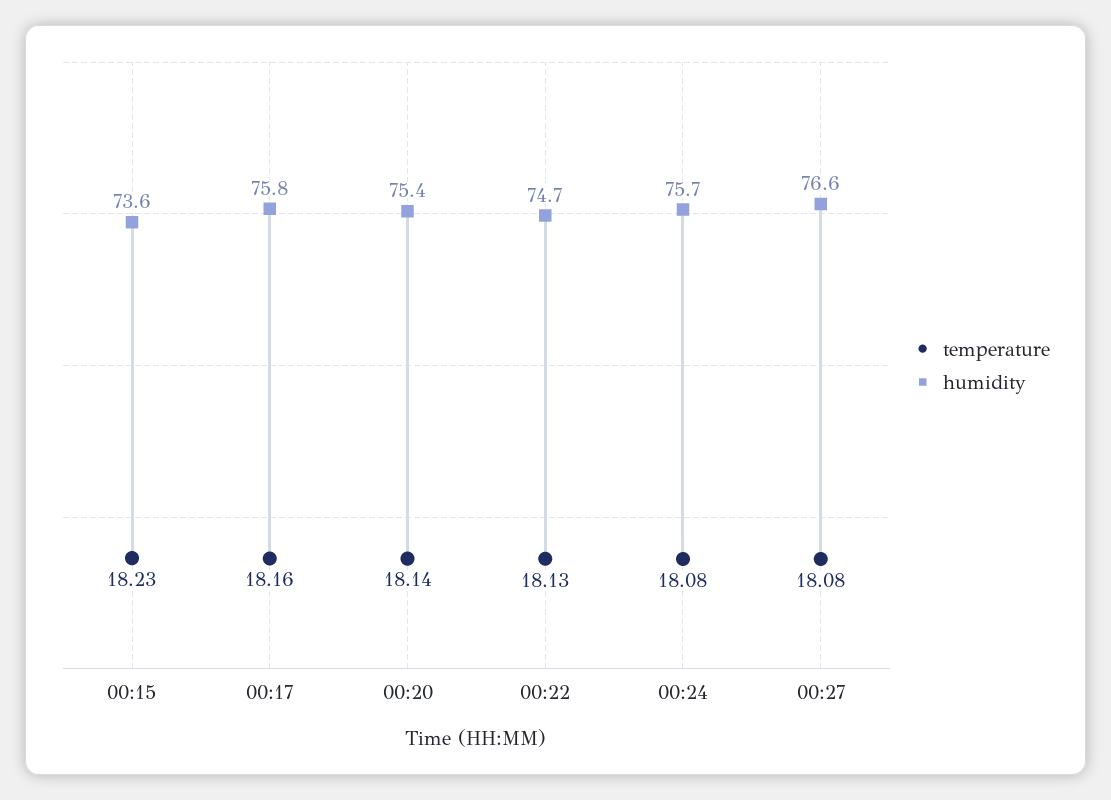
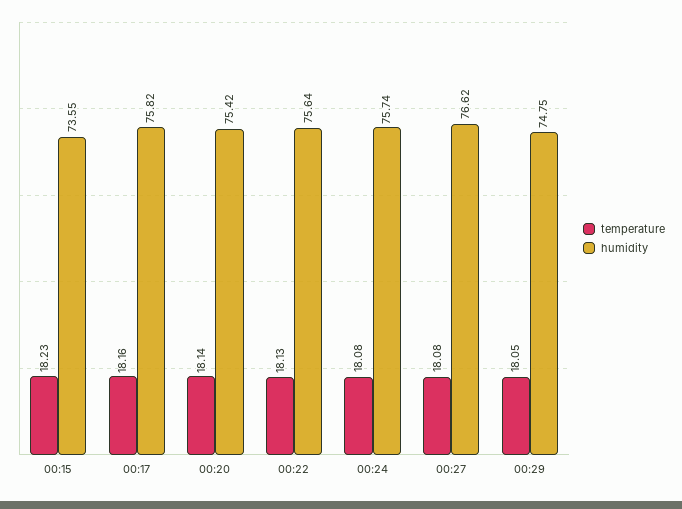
humidity, 00:22: 74.7 -> 75.64
temperature, 00:29: none -> 18.05
humidity, 00:29: none -> 74.75

